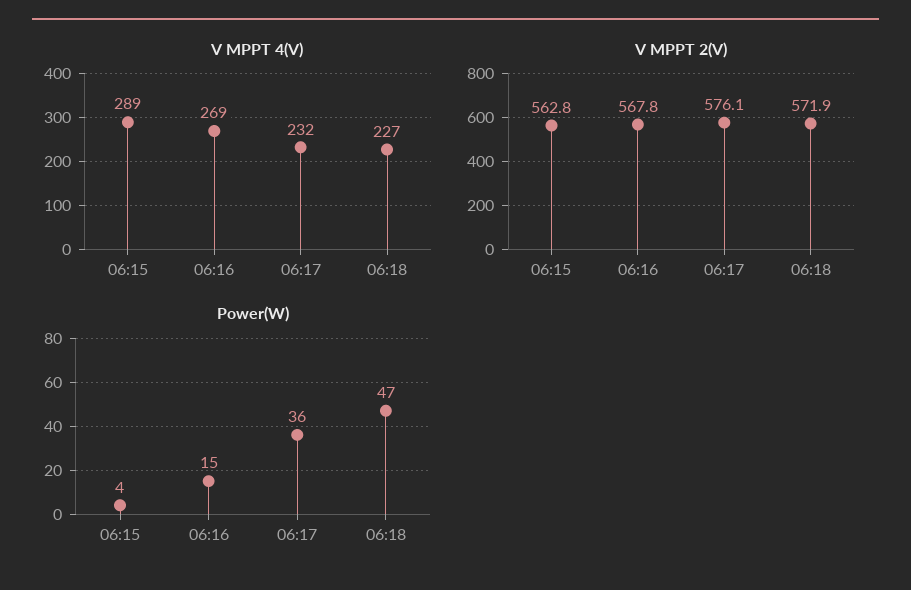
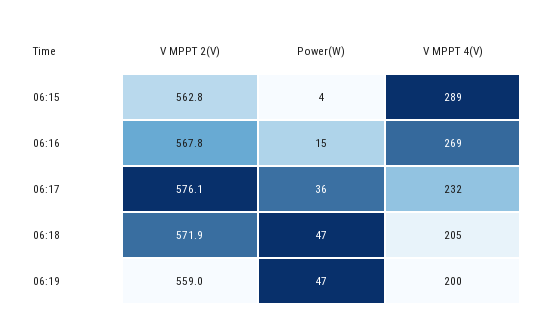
V MPPT 4(V), 06:18: 227 -> 205
V MPPT 2(V), 06:19: none -> 559
Power(W), 06:19: none -> 47
V MPPT 4(V), 06:19: none -> 200

